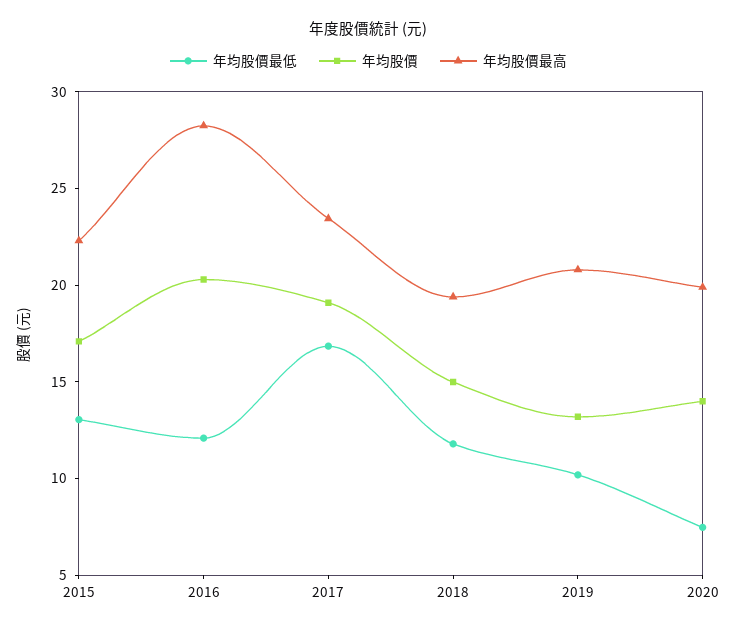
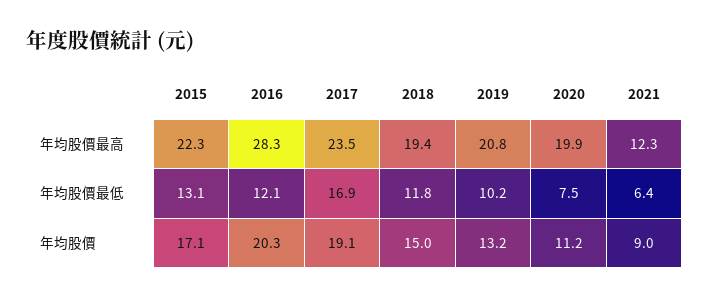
年均股價, 2020: 14 -> 11.2
年均股價最高, 2021: none -> 12.3
年均股價最低, 2021: none -> 6.4
年均股價, 2021: none -> 9

